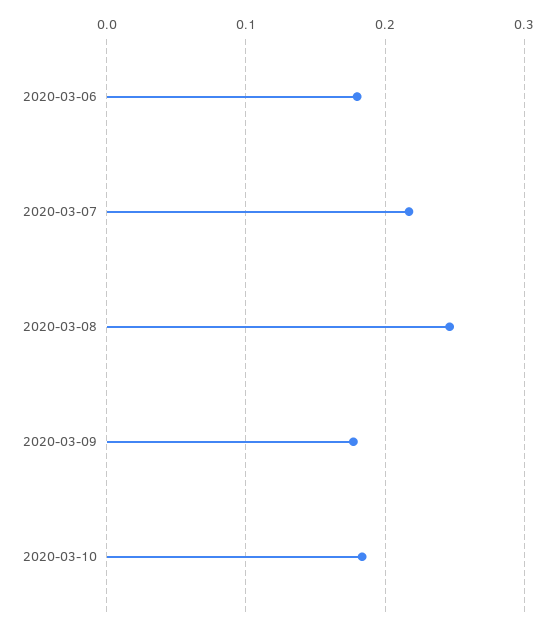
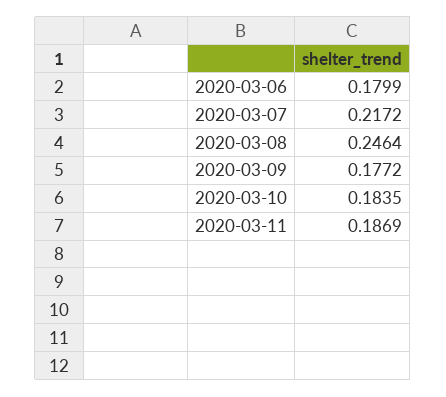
2020-03-11: none -> 0.1869

